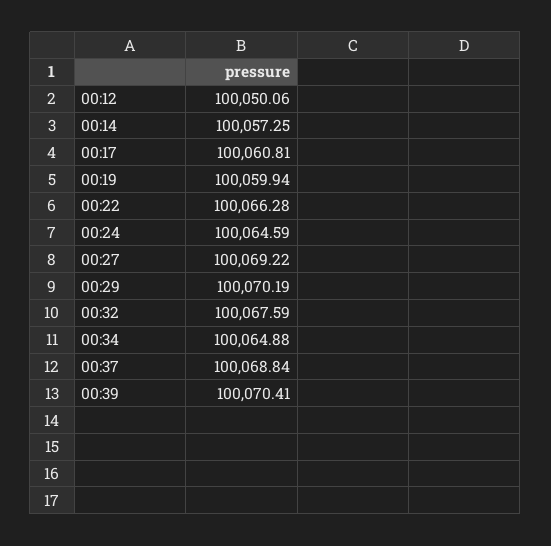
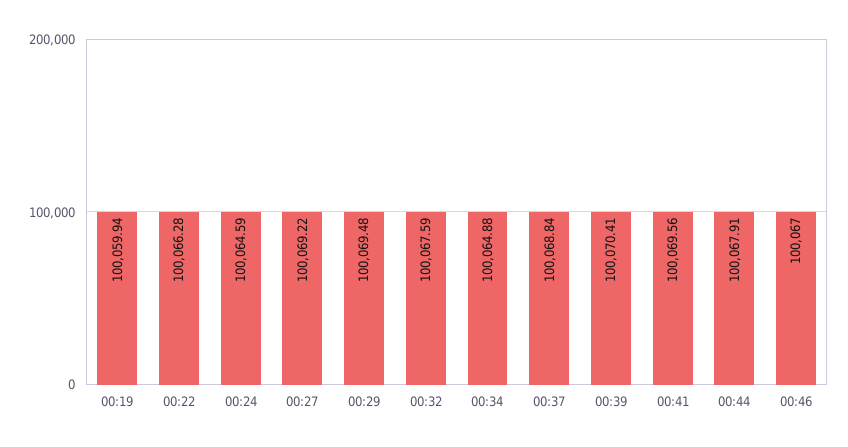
00:12: 100050.06 -> none
00:14: 100057.25 -> none
00:17: 100060.81 -> none
00:29: 100070.19 -> 100069.48
00:41: none -> 100069.56
00:44: none -> 100067.91
00:46: none -> 100067

